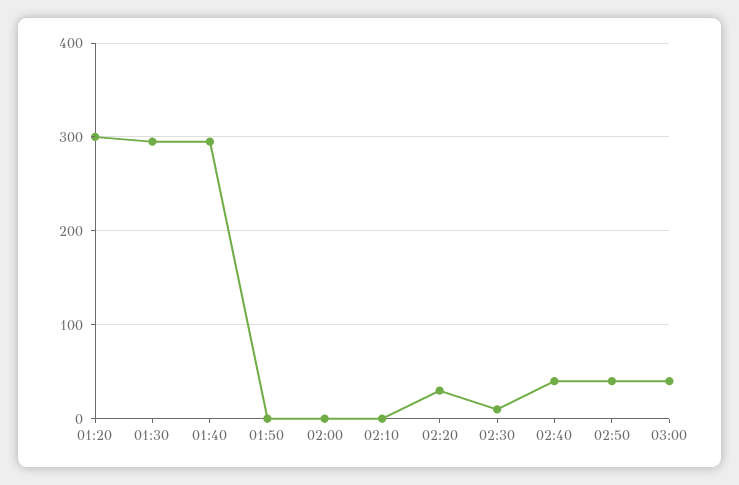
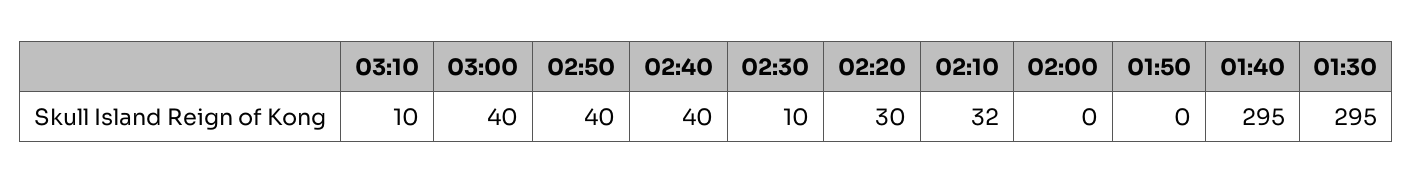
01:20: 300 -> none
02:10: 0 -> 32
03:10: none -> 10

